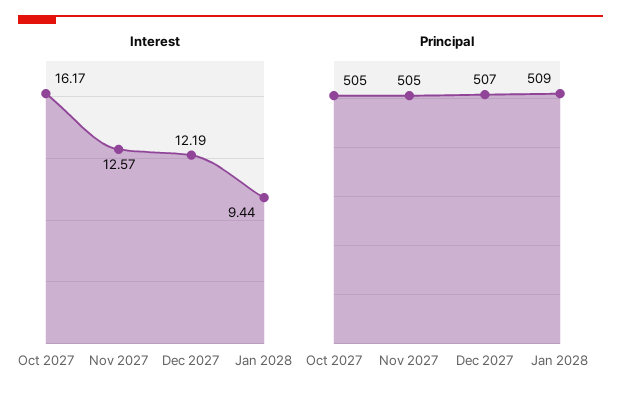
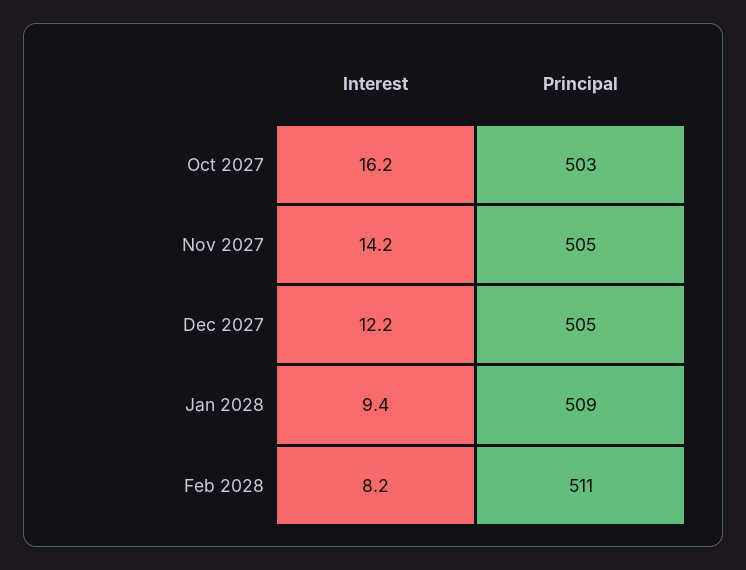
Interest, Nov 2027: 12.57 -> 14.2
Principal, Oct 2027: 505 -> 503
Principal, Dec 2027: 507 -> 505
Interest, Feb 2028: none -> 8.2
Principal, Feb 2028: none -> 511

